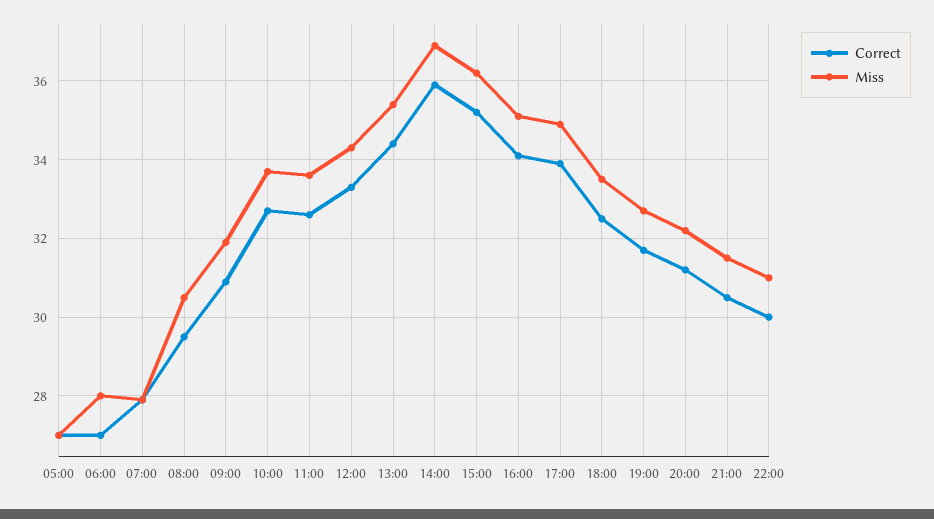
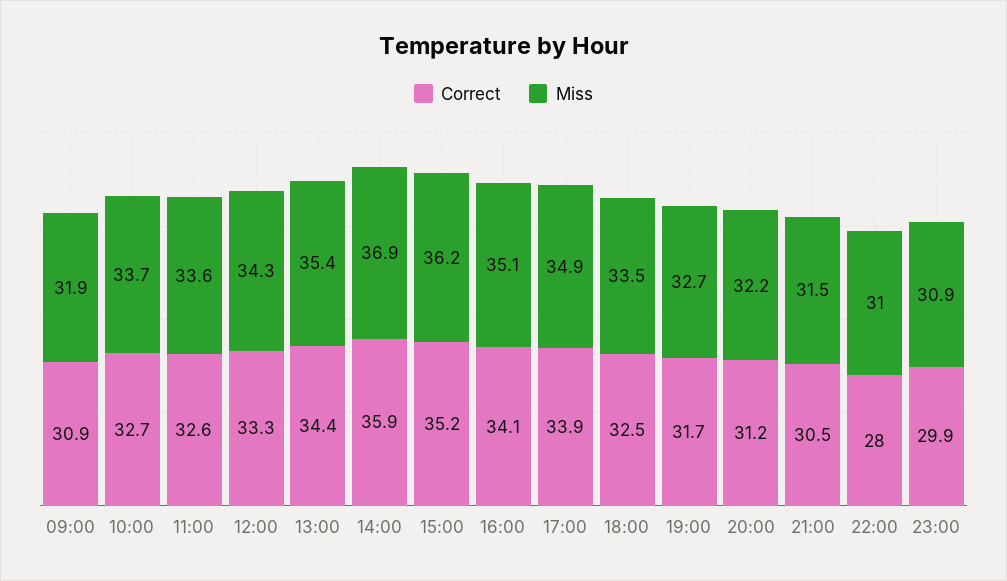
Correct, 05:00: 27 -> none
Miss, 05:00: 27 -> none
Correct, 06:00: 27 -> none
Miss, 06:00: 28 -> none
Correct, 07:00: 28 -> none
Miss, 07:00: 28 -> none
Correct, 08:00: 29.5 -> none
Miss, 08:00: 30.5 -> none
Correct, 22:00: 30 -> 28
Correct, 23:00: none -> 29.9
Miss, 23:00: none -> 30.9

